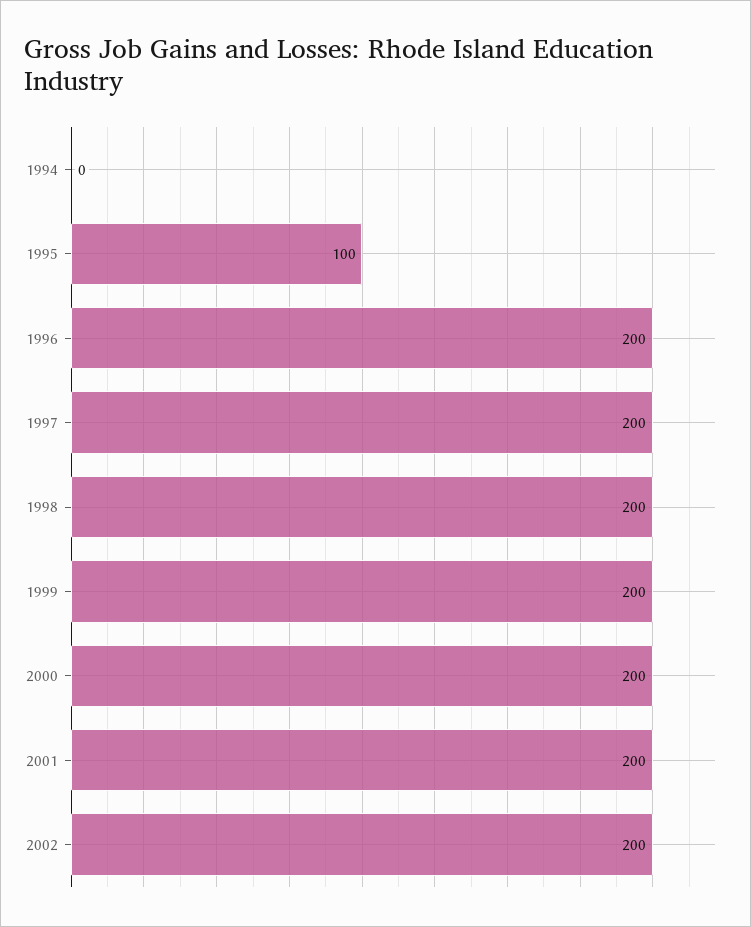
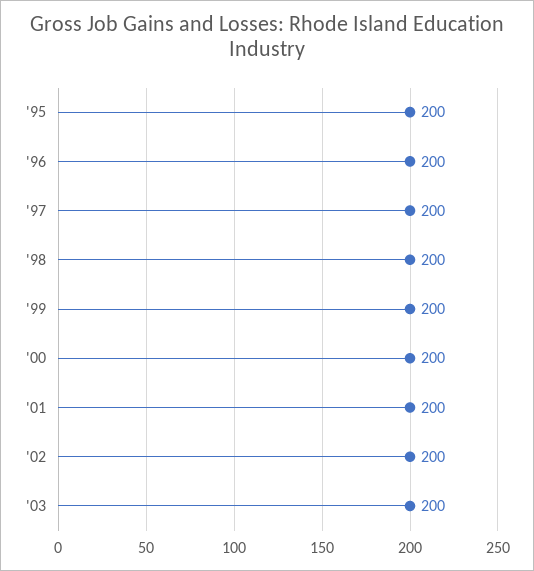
1994: 0 -> none
1995: 100 -> 200
'03: none -> 200

